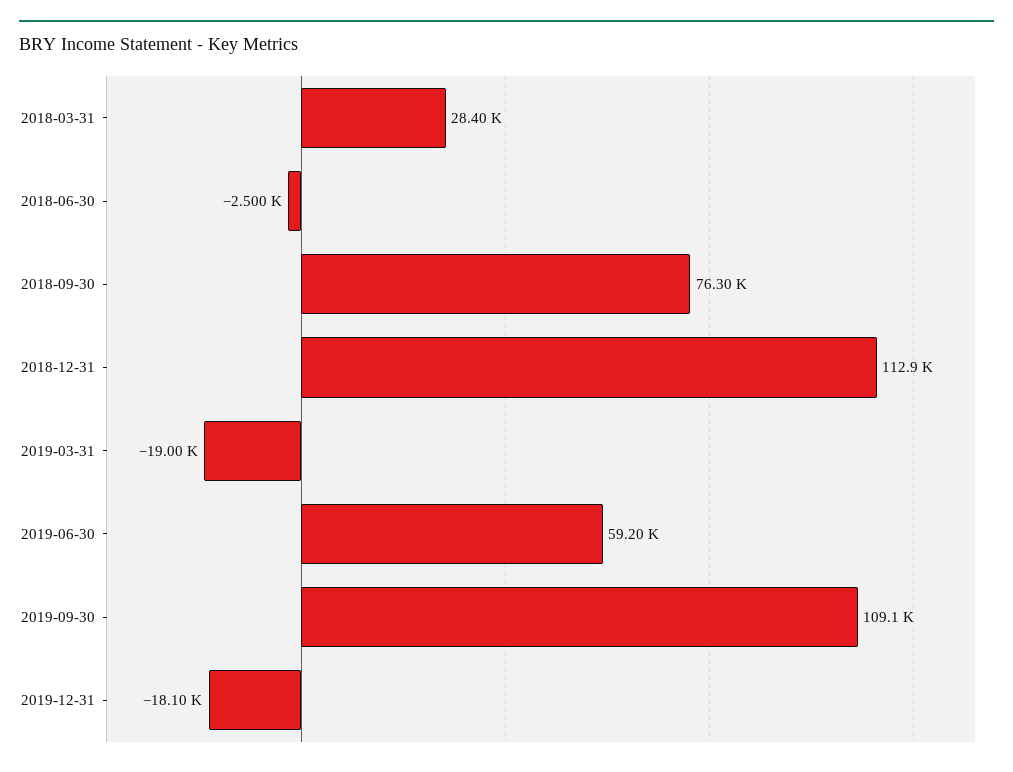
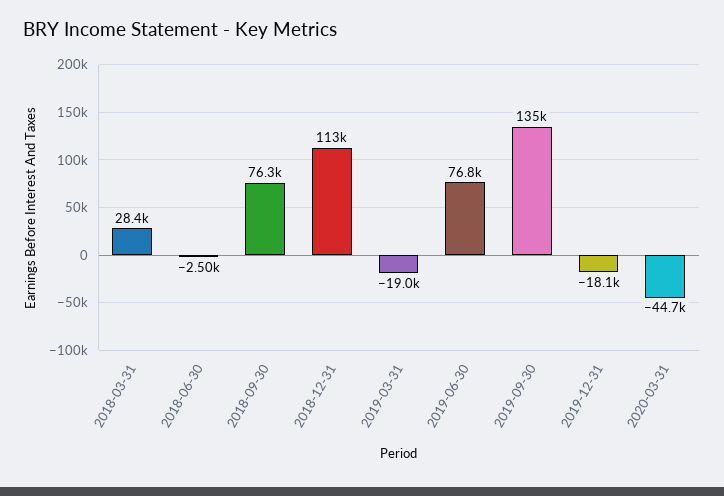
2019-06-30: 59200 -> 76800
2019-09-30: 109100 -> 135000
2020-03-31: none -> -44700

